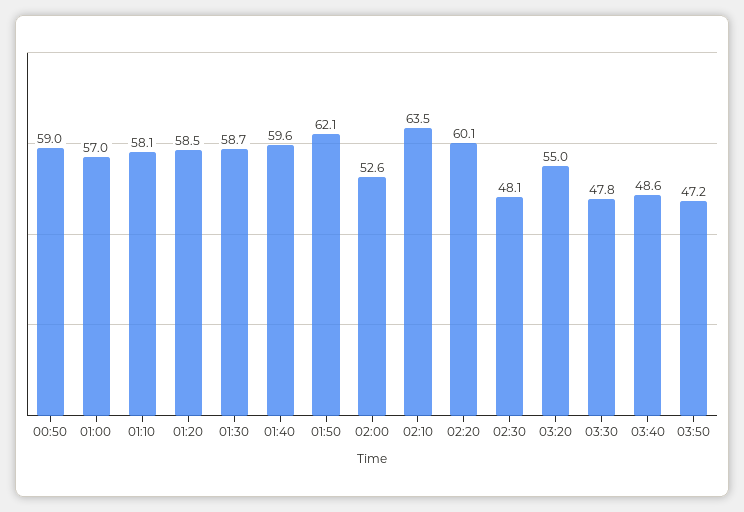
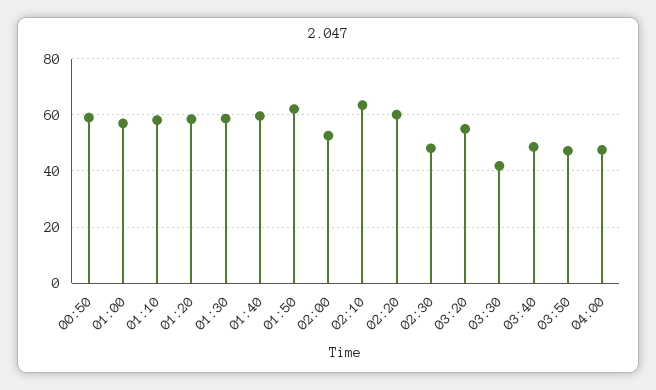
03:30: 47.8 -> 42.5
04:00: none -> 47.5

